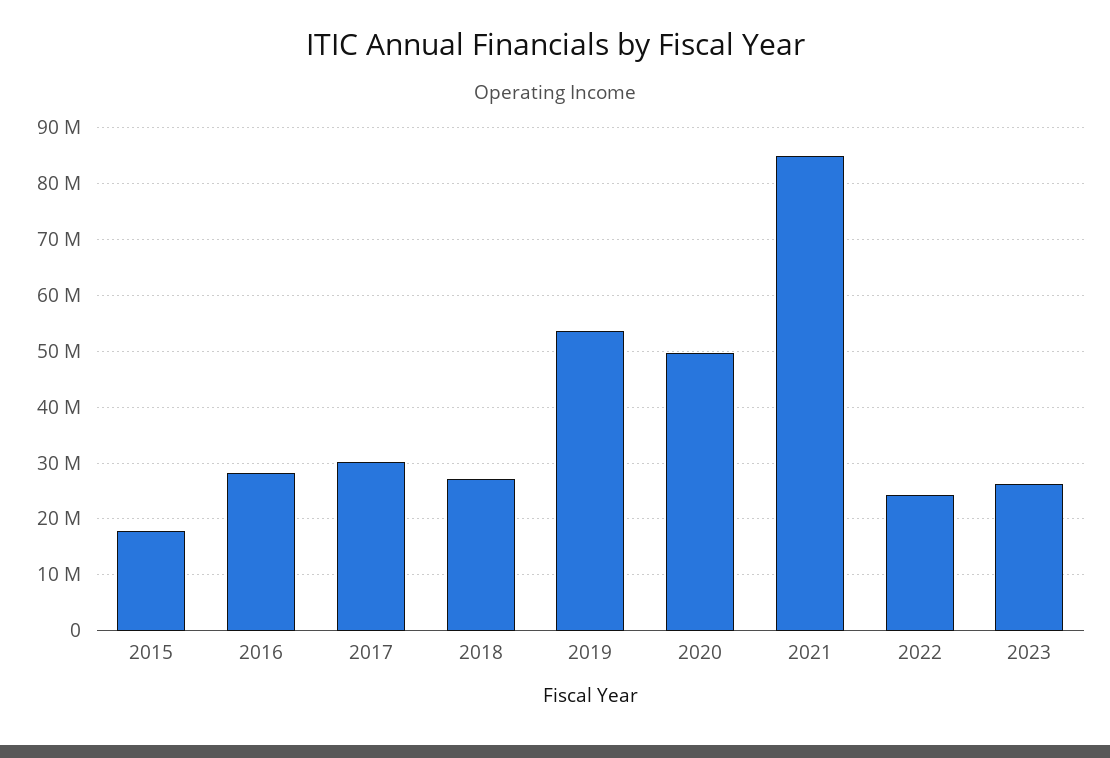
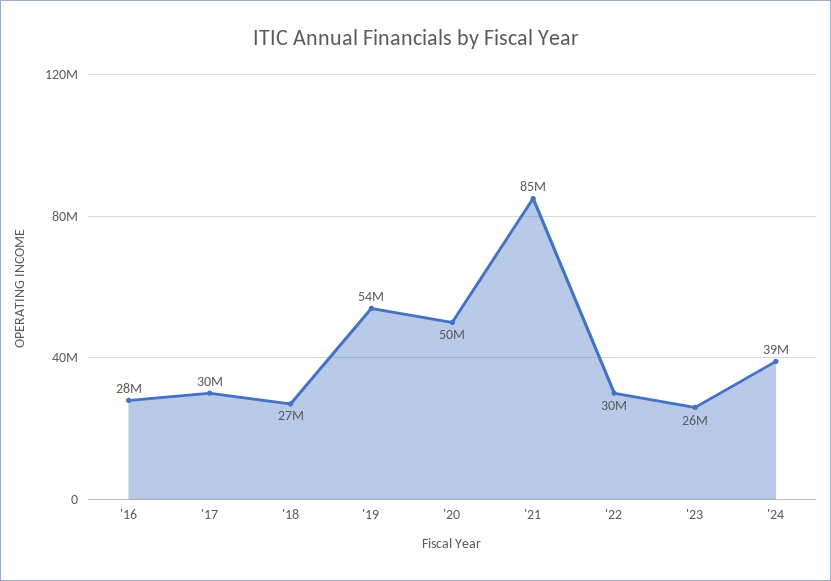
2015: 18000000 -> none
2022: 24000000 -> 30000000
'24: none -> 39000000

